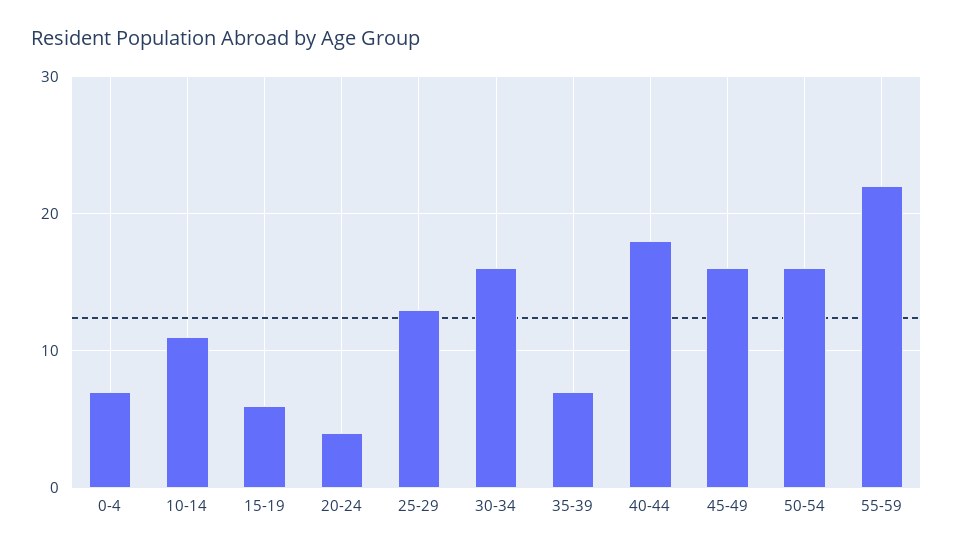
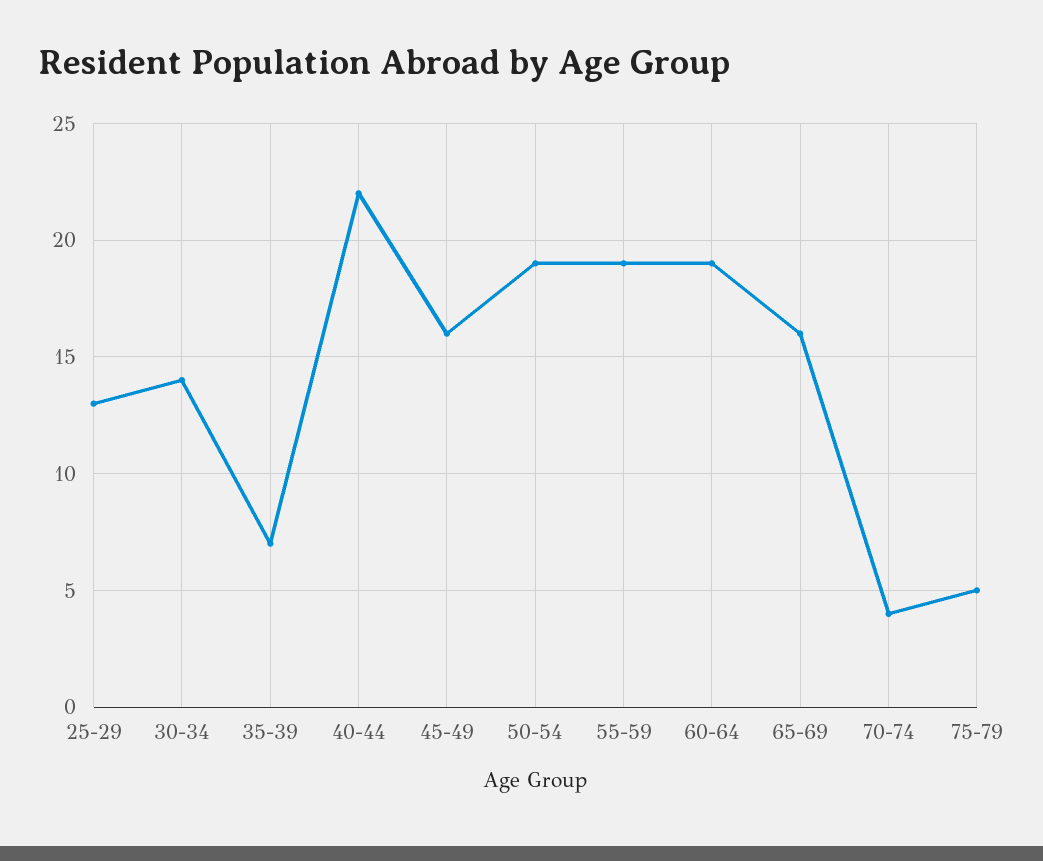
0-4: 7 -> none
10-14: 11 -> none
15-19: 6 -> none
20-24: 4 -> none
30-34: 16 -> 14
40-44: 18 -> 22
50-54: 16 -> 19
55-59: 22 -> 19
60-64: none -> 19
65-69: none -> 16
70-74: none -> 4
75-79: none -> 5

